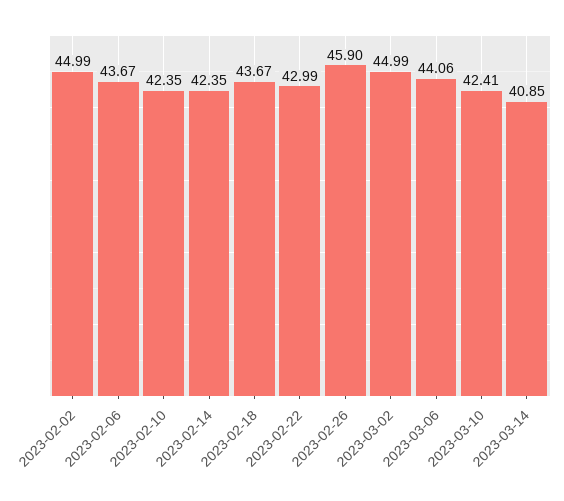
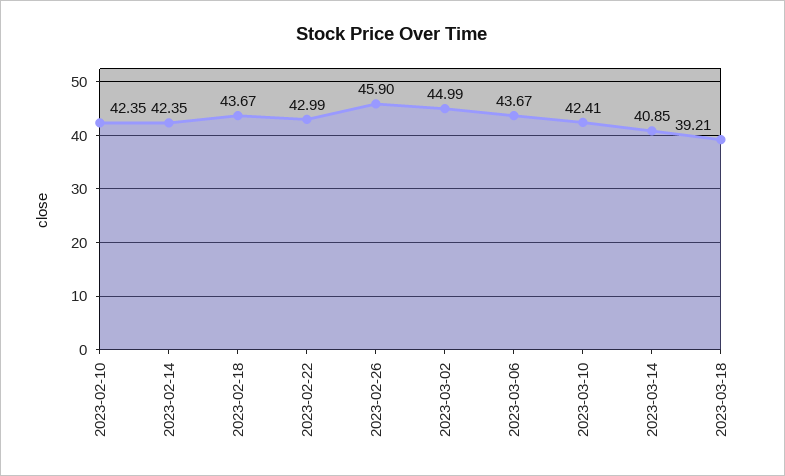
2023-02-02: 44.99 -> none
2023-02-06: 43.67 -> none
2023-03-06: 44.06 -> 43.67
2023-03-18: none -> 39.21

